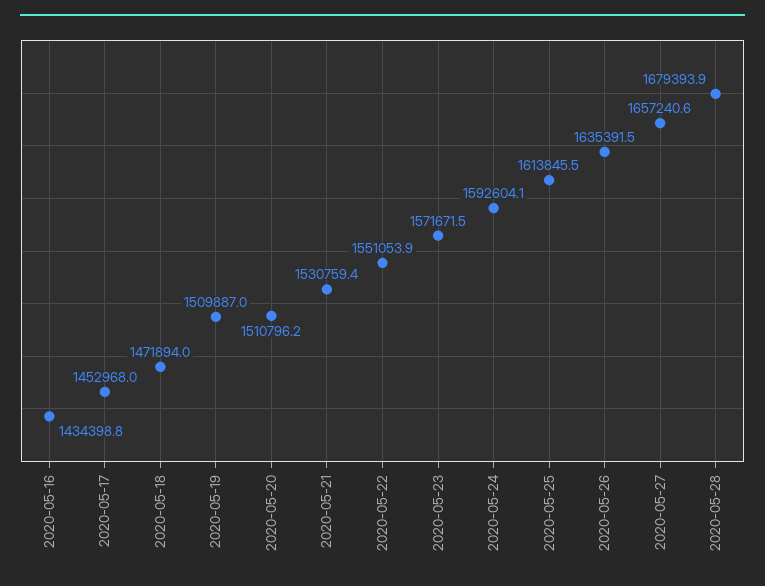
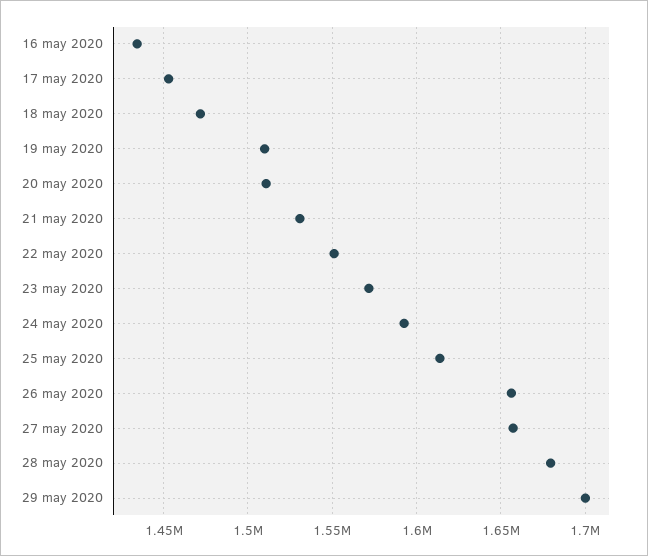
2020-05-26: 1635391.5 -> 1655000
29 may 2020: none -> 1700000

